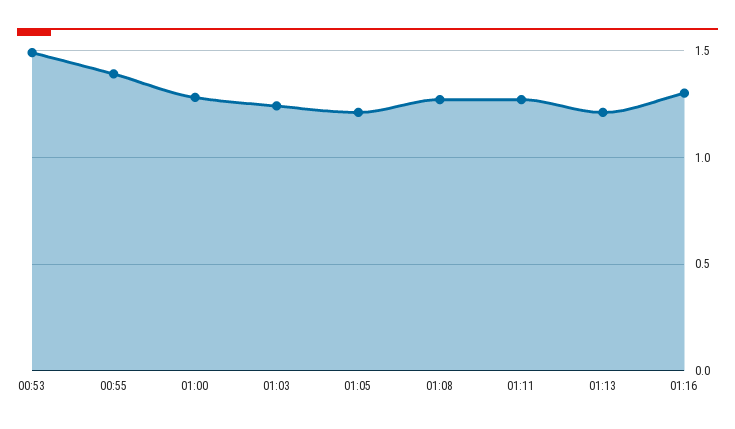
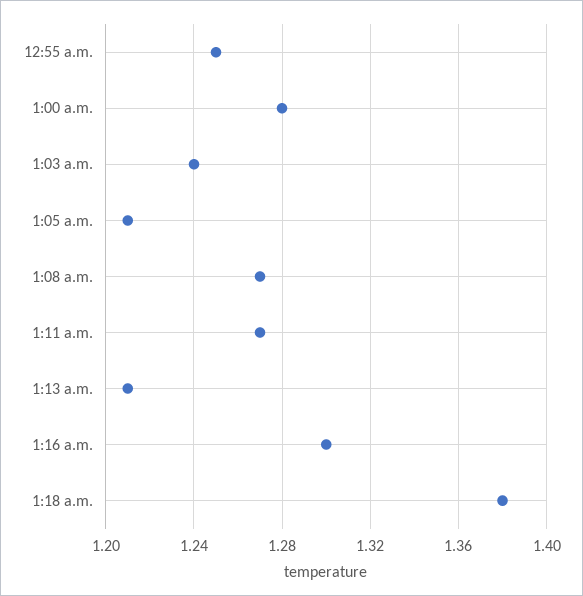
00:53: 1.5 -> none
00:55: 1.4 -> 1.25
1:18 a.m.: none -> 1.38

